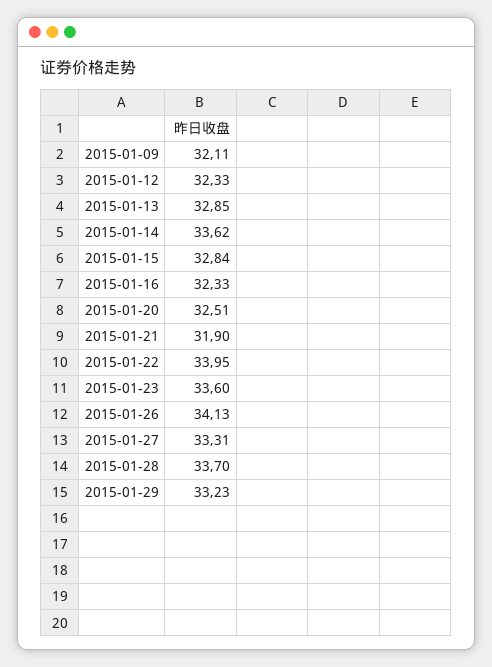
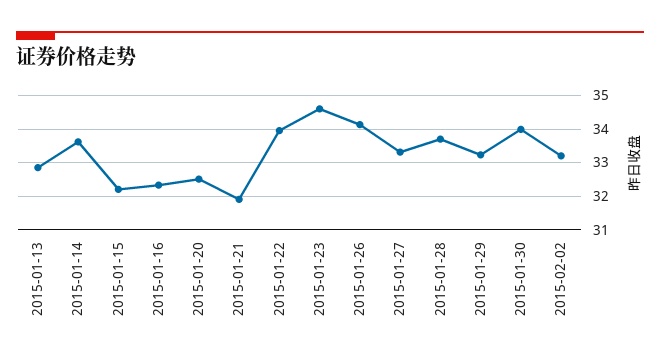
2015-01-09: 32.11 -> none
2015-01-12: 32.33 -> none
2015-01-15: 32.84 -> 32.2
2015-01-23: 33.6 -> 34.6
2015-01-30: none -> 34
2015-02-02: none -> 33.2

